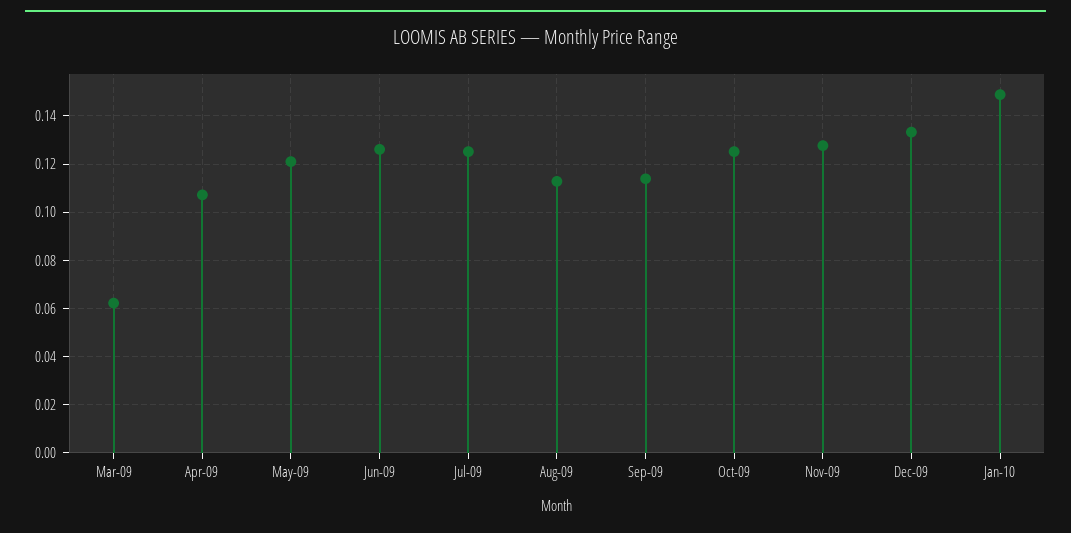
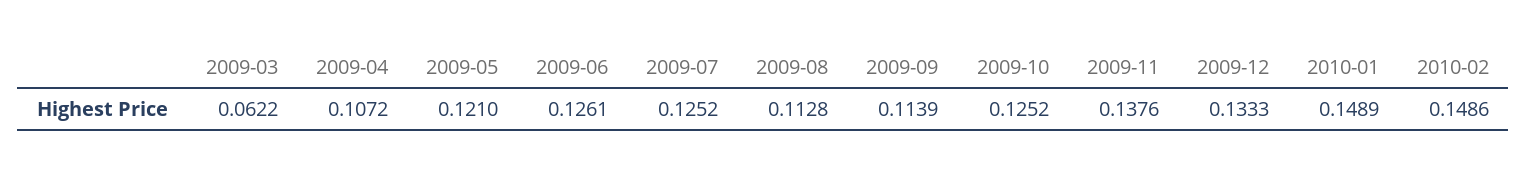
Nov-09: 0.1275 -> 0.1376
2010-02: none -> 0.1486

